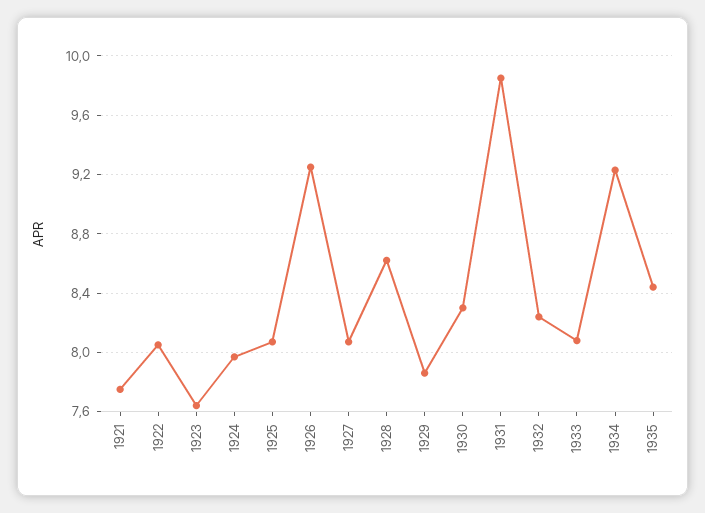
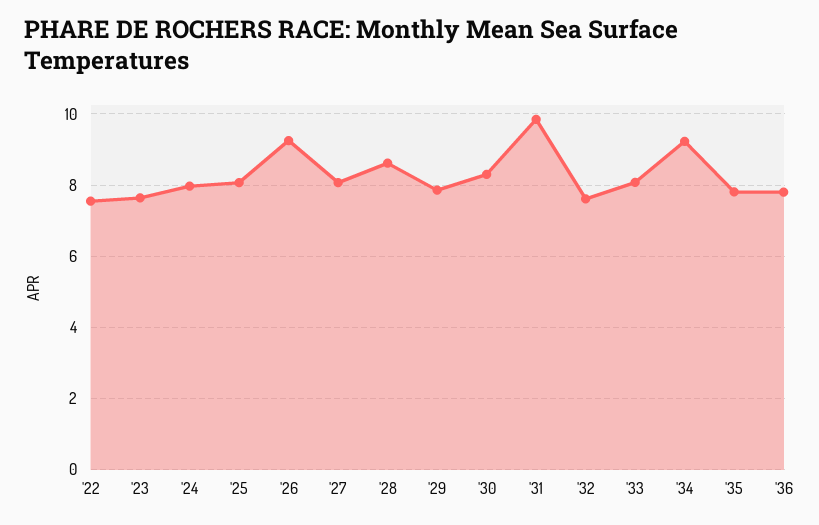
1921: 7.75 -> none
1922: 8.05 -> 7.6
1932: 8.25 -> 7.6
1935: 8.45 -> 7.8
'36: none -> 7.8

